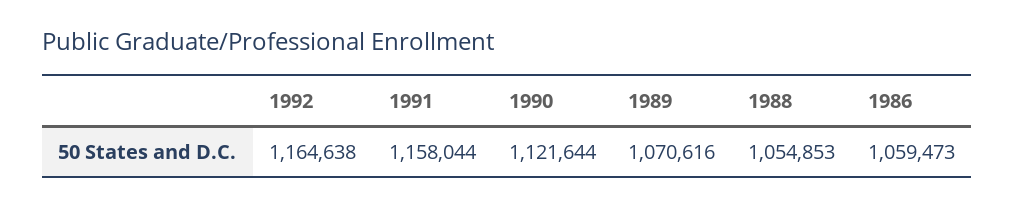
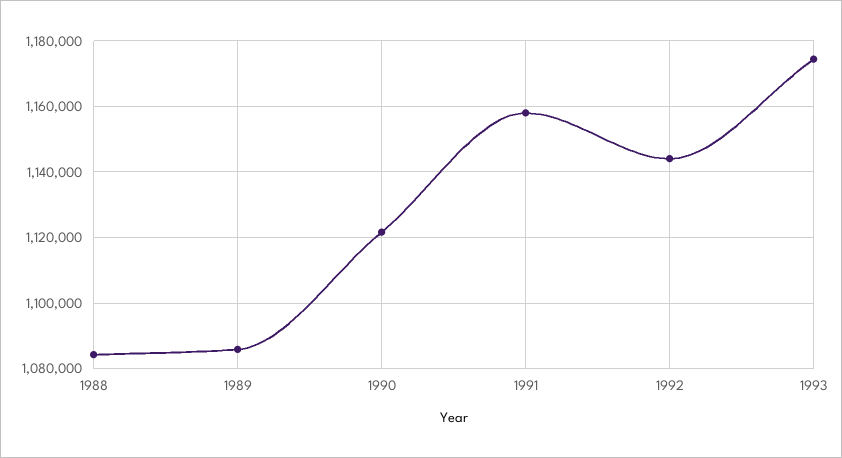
1992: 1164638 -> 1144000
1989: 1070616 -> 1086000
1988: 1054853 -> 1084000
1986: 1059473 -> none
1993: none -> 1174000

